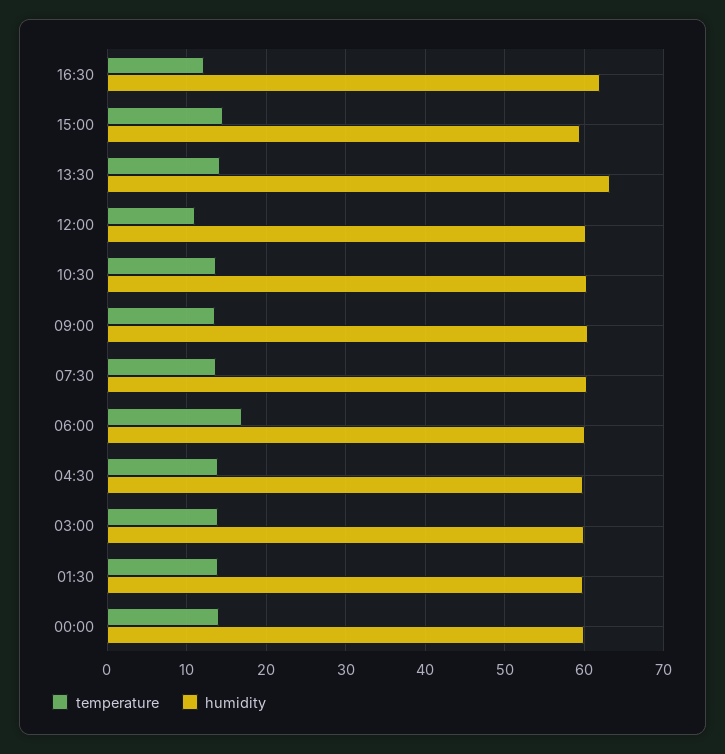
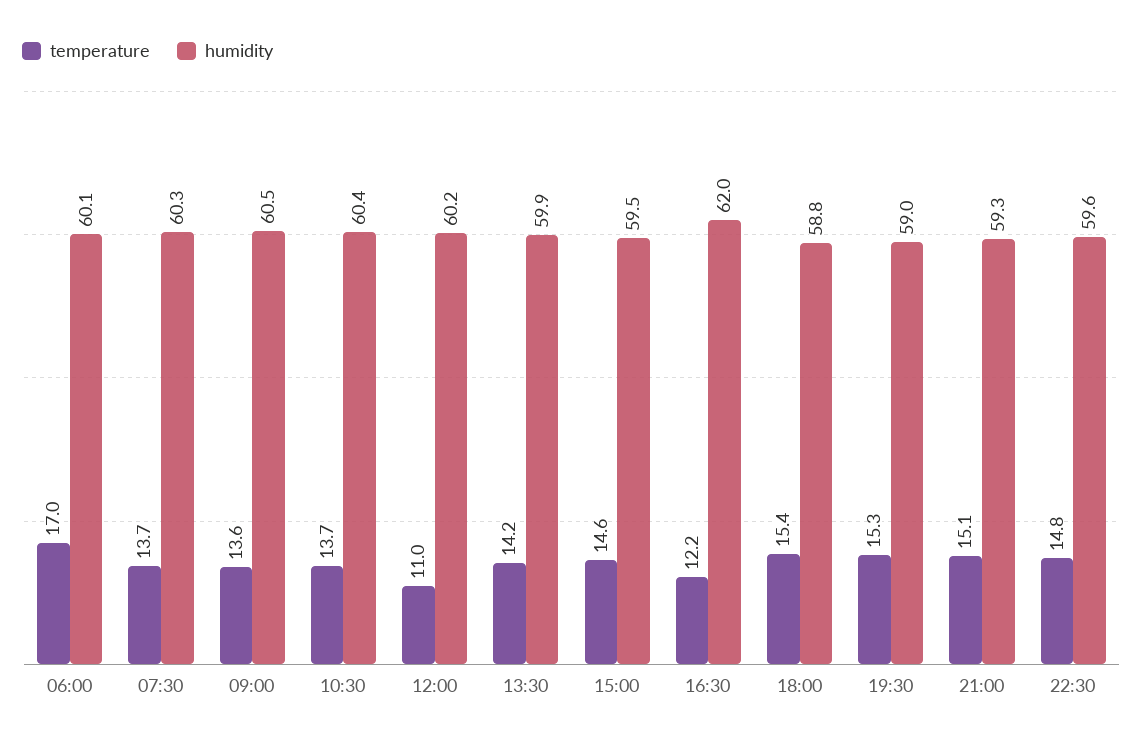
humidity, 13:30: 63 -> 59.9
temperature, 04:30: 14 -> none
humidity, 04:30: 60 -> none
temperature, 03:00: 14 -> none
humidity, 03:00: 60 -> none
temperature, 01:30: 14 -> none
humidity, 01:30: 60 -> none
temperature, 00:00: 14 -> none
humidity, 00:00: 60 -> none
temperature, 18:00: none -> 15.4
humidity, 18:00: none -> 58.8
temperature, 19:30: none -> 15.3
humidity, 19:30: none -> 59
temperature, 21:00: none -> 15.1
humidity, 21:00: none -> 59.3
temperature, 22:30: none -> 14.8
humidity, 22:30: none -> 59.6

